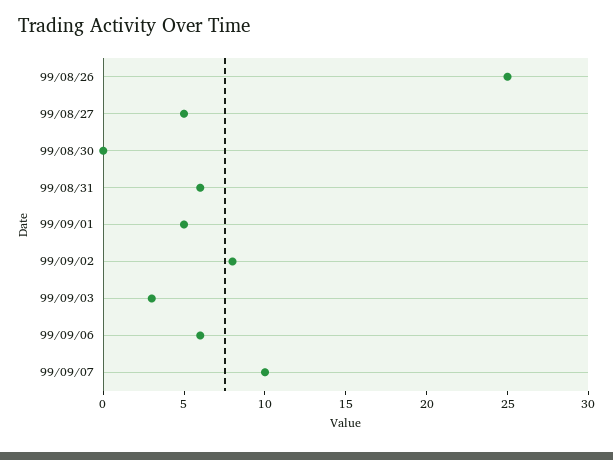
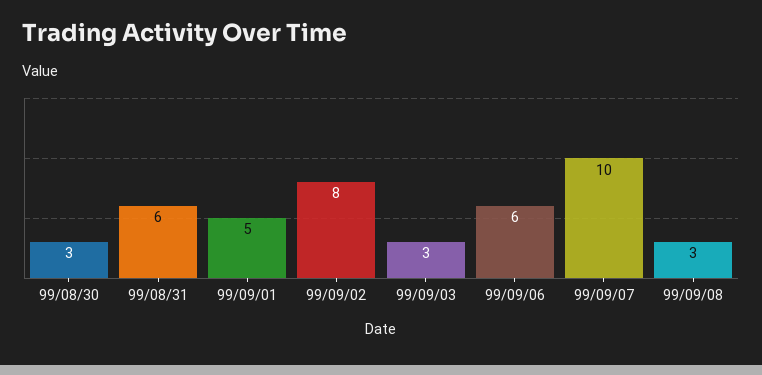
99/08/26: 25 -> none
99/08/27: 5 -> none
99/08/30: 0 -> 3
99/09/08: none -> 3

